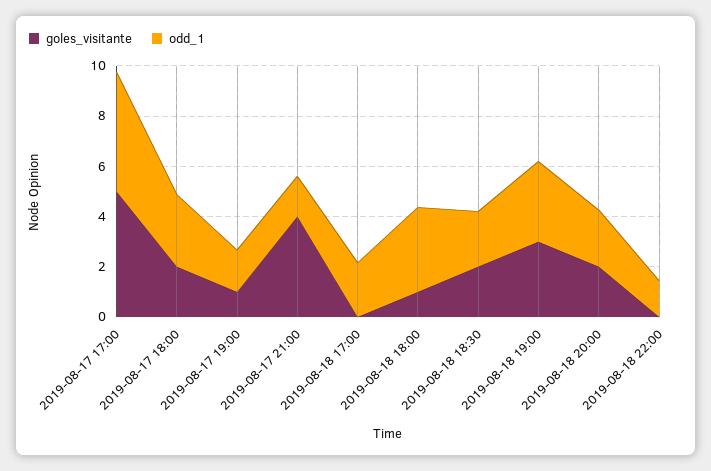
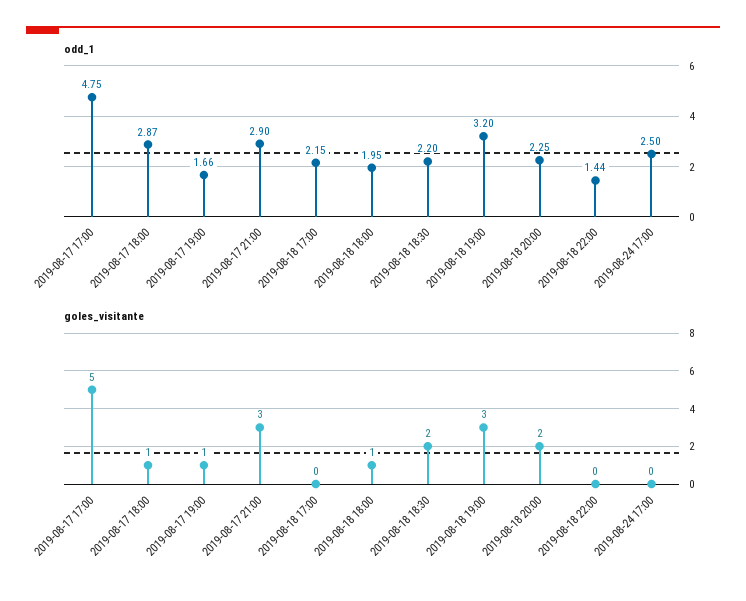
goles_visitante, 2019-08-17 18:00: 2 -> 1
goles_visitante, 2019-08-17 21:00: 4 -> 3
odd_1, 2019-08-17 21:00: 1.5 -> 2.9
odd_1, 2019-08-18 18:00: 3.5 -> 1.95
odd_1, 2019-08-24 17:00: none -> 2.5
goles_visitante, 2019-08-24 17:00: none -> 0

